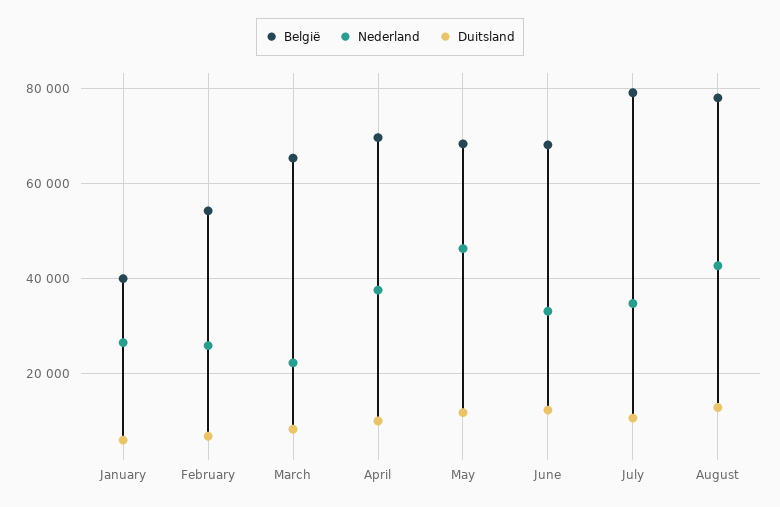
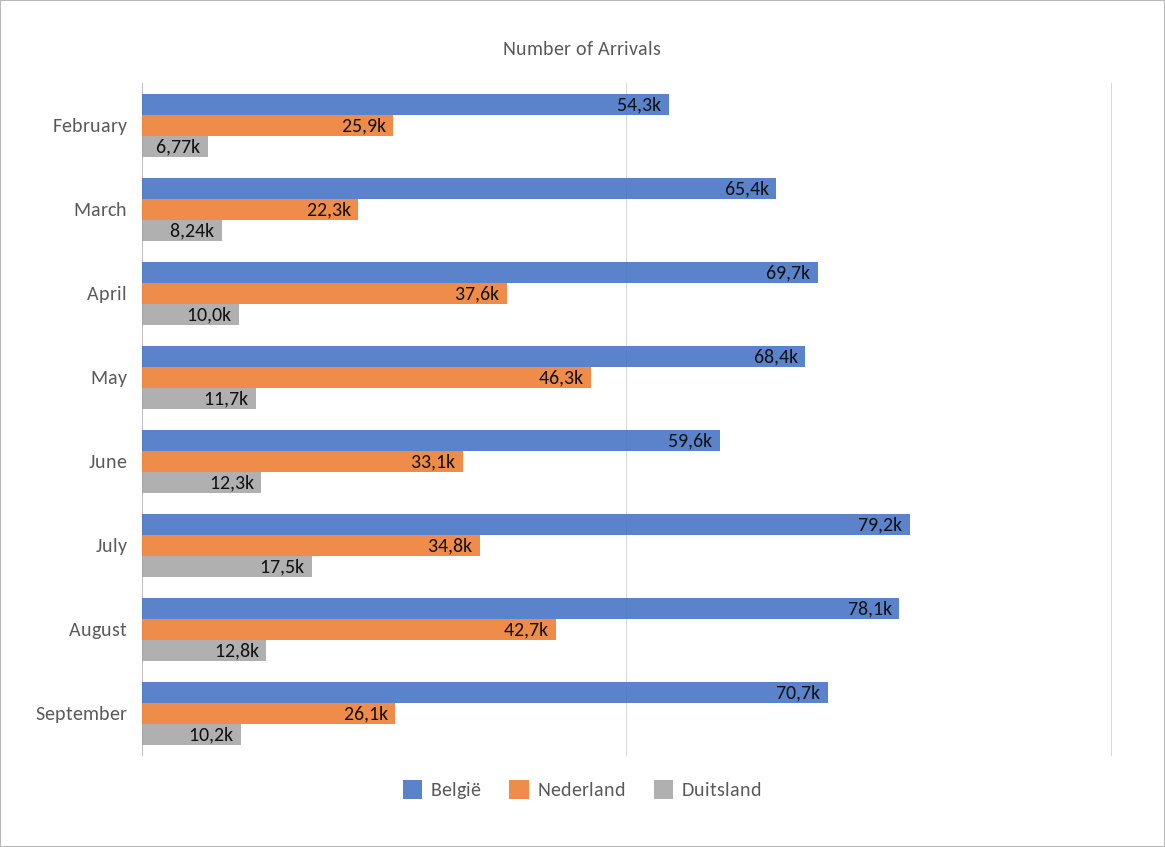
België, January: 40000 -> none
Nederland, January: 26000 -> none
Duitsland, January: 6000 -> none
België, June: 68000 -> 59600
Duitsland, July: 10000 -> 17500
België, September: none -> 70700
Nederland, September: none -> 26100
Duitsland, September: none -> 10200

